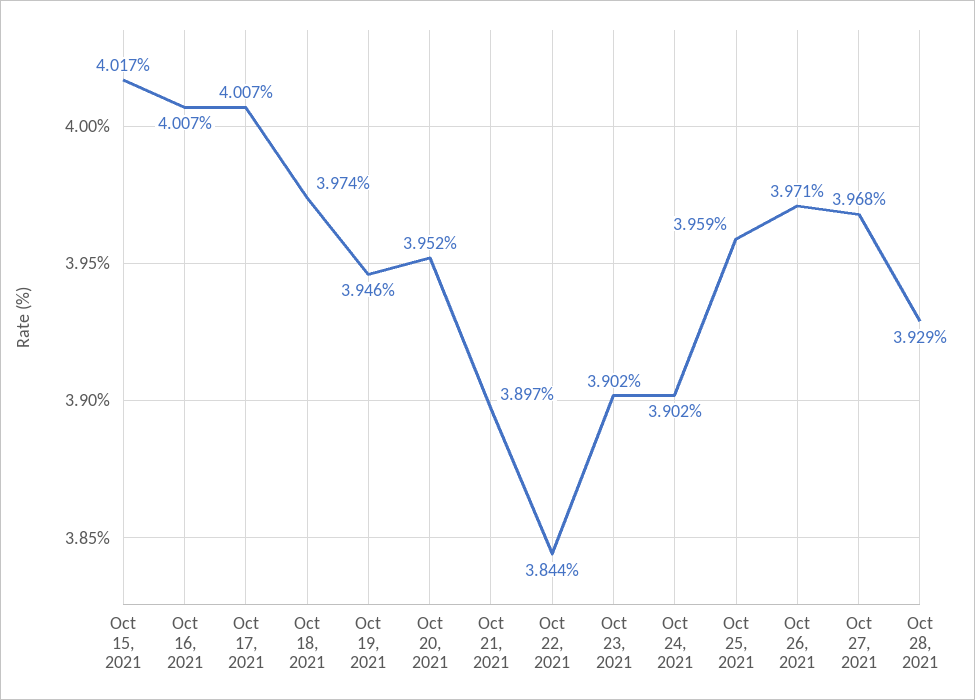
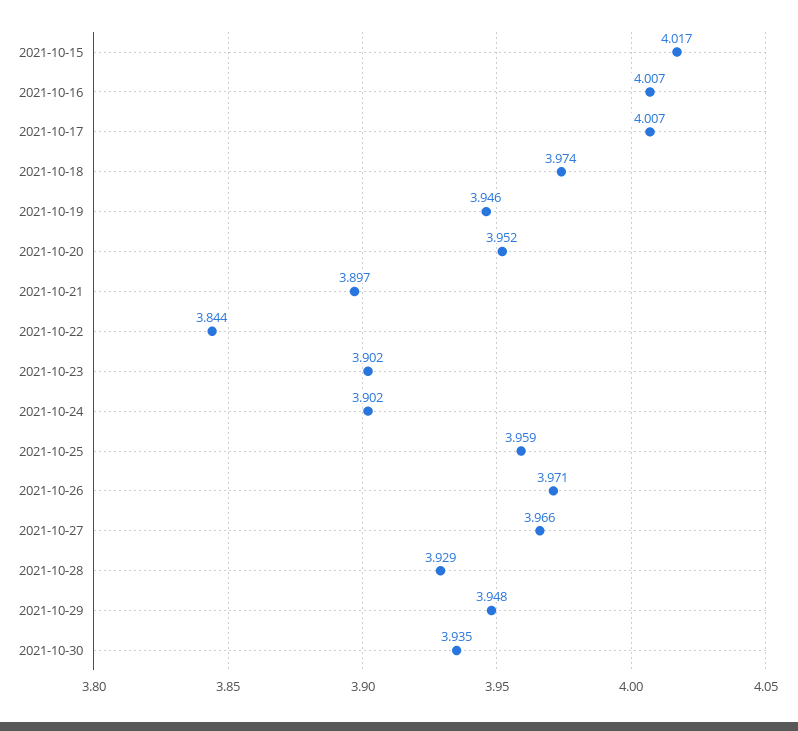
Oct 27, 2021: 3.968 -> 3.966
2021-10-29: none -> 3.948
2021-10-30: none -> 3.935

